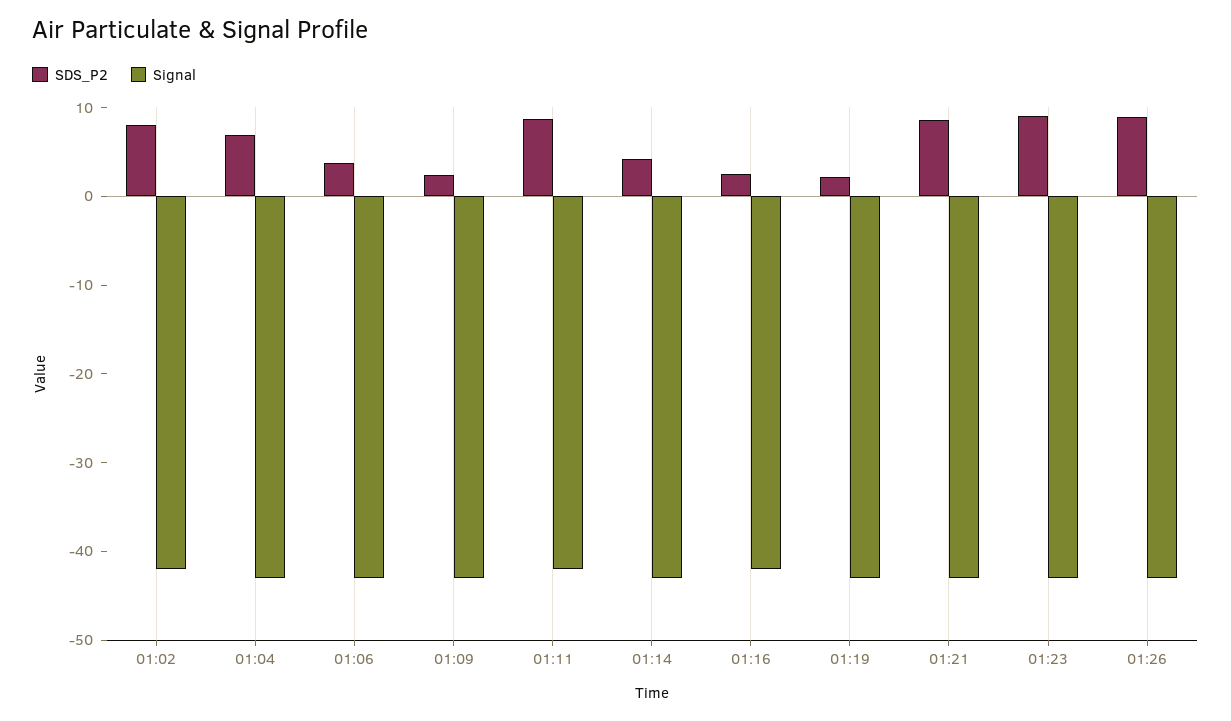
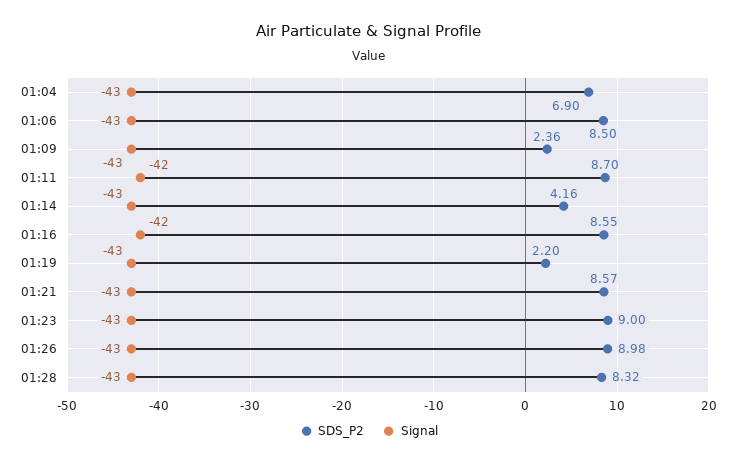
SDS_P2, 01:02: 8 -> none
Signal, 01:02: -42 -> none
SDS_P2, 01:06: 4 -> 8.5
SDS_P2, 01:16: 2 -> 8.55
SDS_P2, 01:28: none -> 8.32
Signal, 01:28: none -> -43

